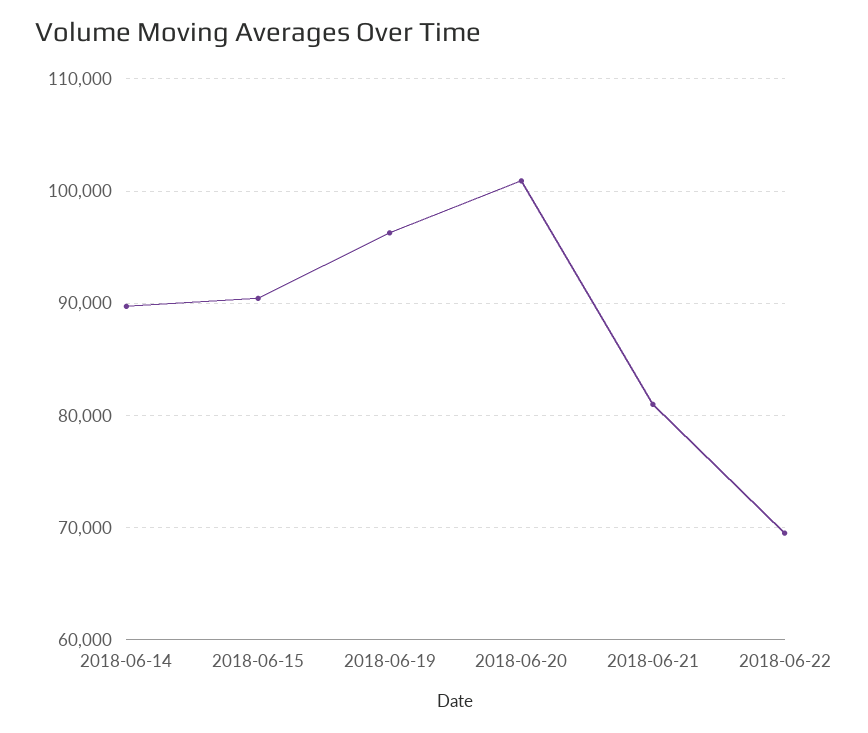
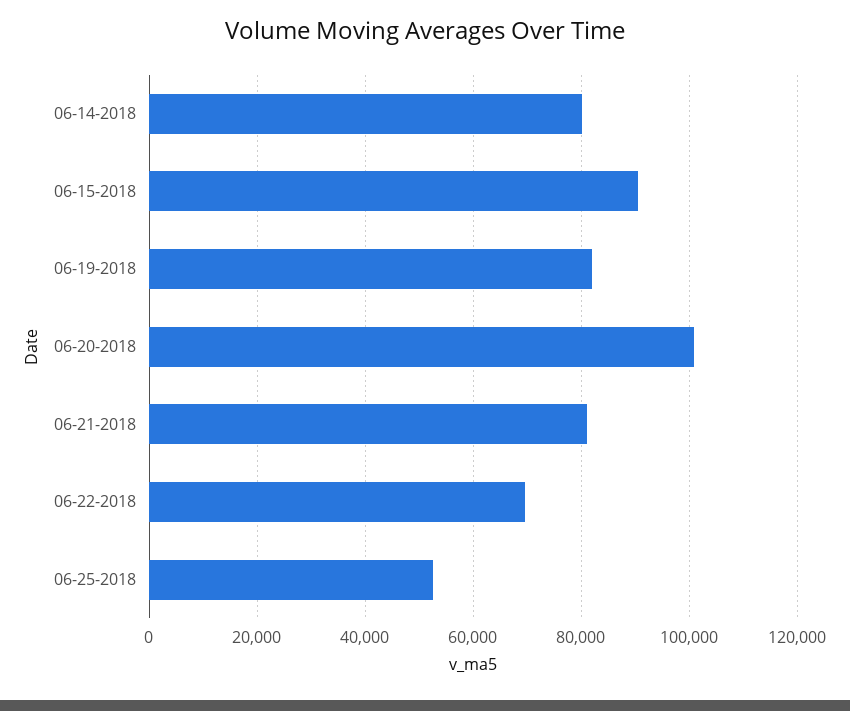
2018-06-14: 90000 -> 80000
2018-06-19: 96000 -> 82000
06-25-2018: none -> 52000

